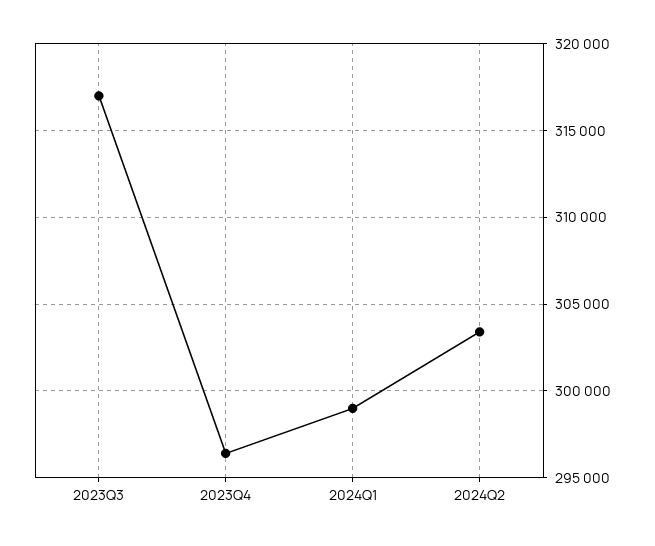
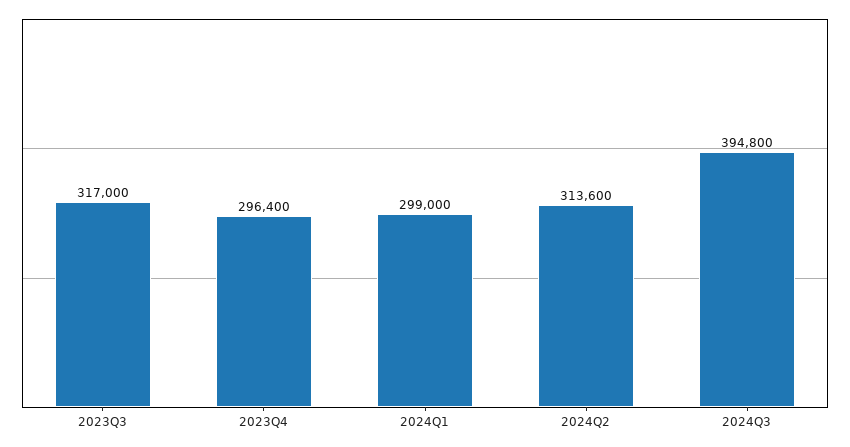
2024Q2: 303500 -> 313600
2024Q3: none -> 394800

